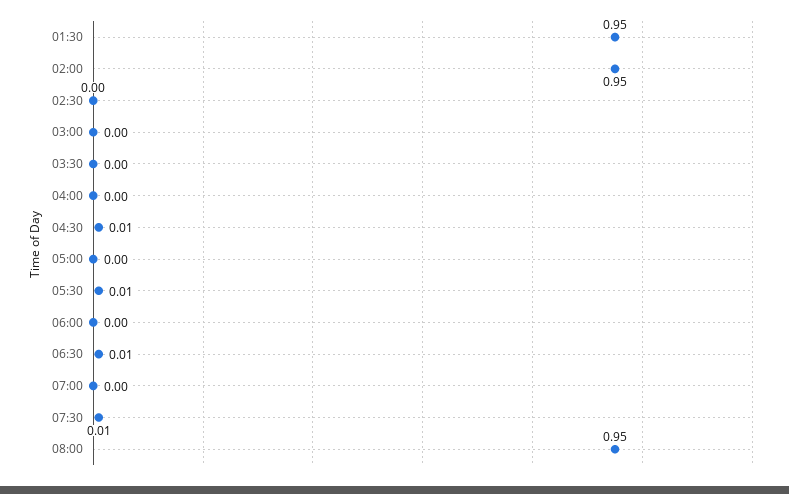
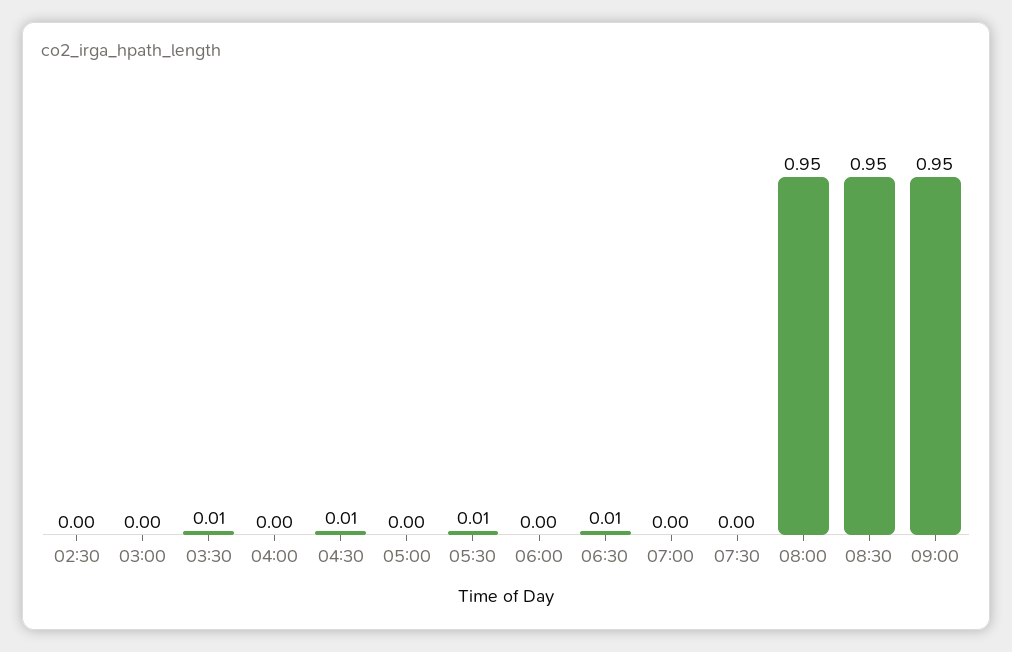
01:30: 0.95 -> none
02:00: 0.95 -> none
03:30: 0 -> 0.01
07:30: 0.01 -> 0
08:30: none -> 0.95
09:00: none -> 0.95

